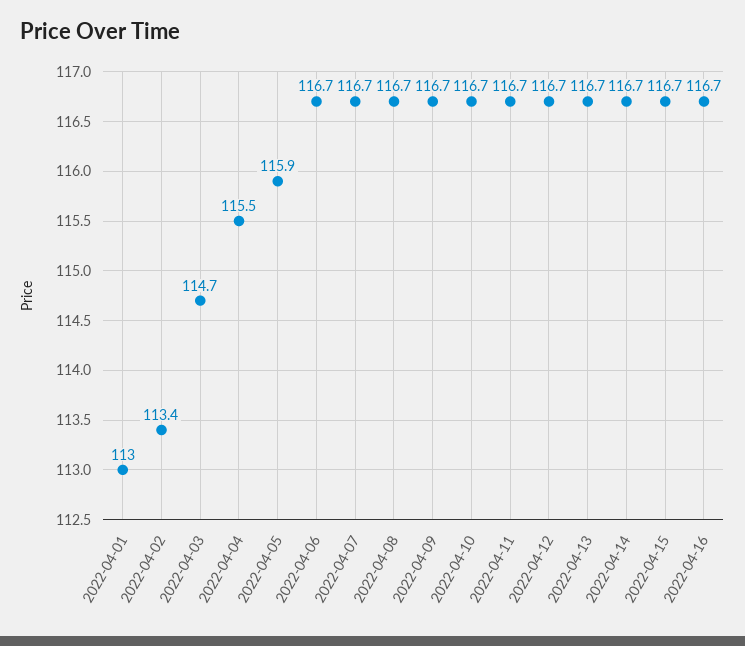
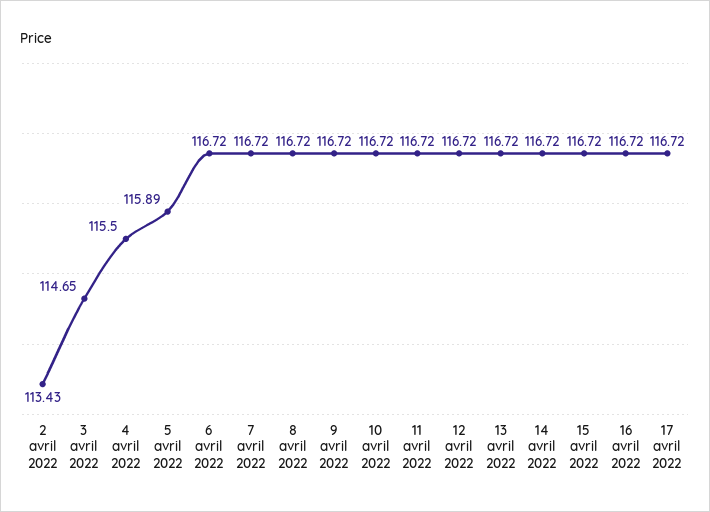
2022-04-01: 113 -> none
17 avril 2022: none -> 116.72

